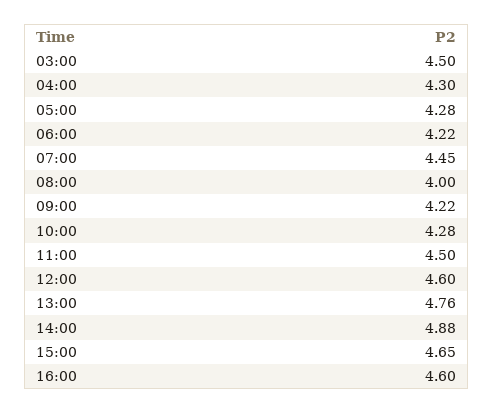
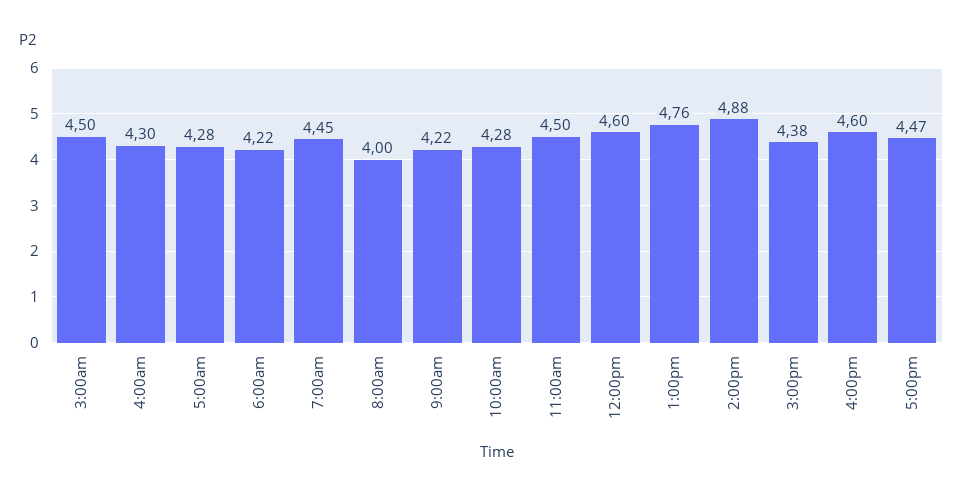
15:00: 4.65 -> 4.38
5:00pm: none -> 4.47

